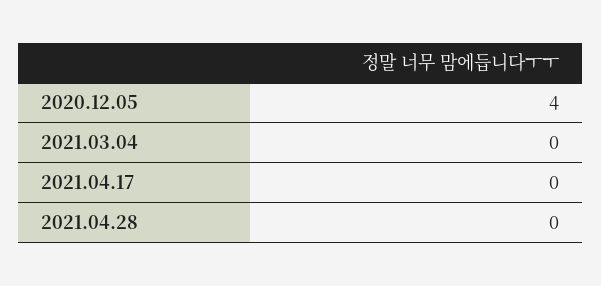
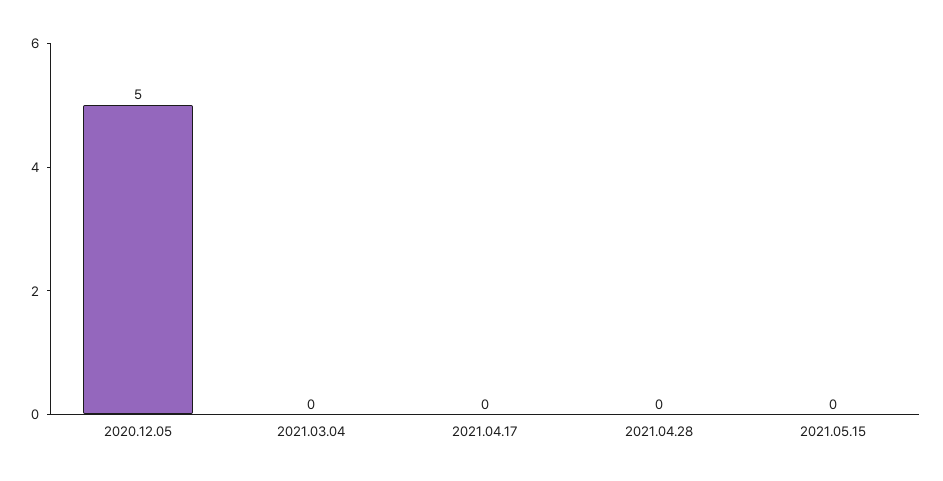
2020.12.05: 4 -> 5
2021.05.15: none -> 0

